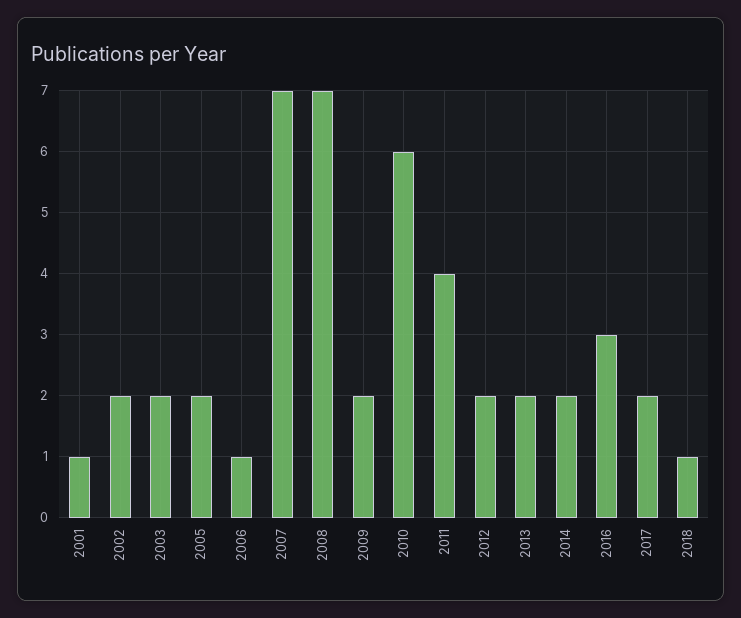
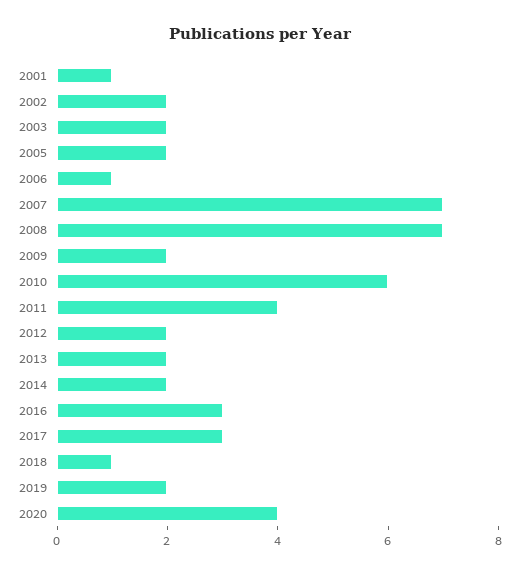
2017: 2 -> 3
2019: none -> 2
2020: none -> 4

